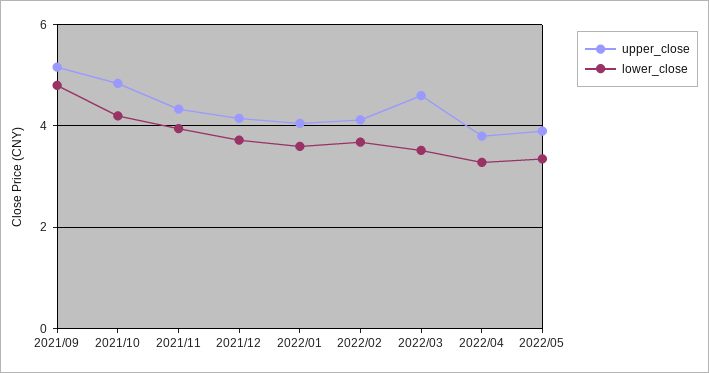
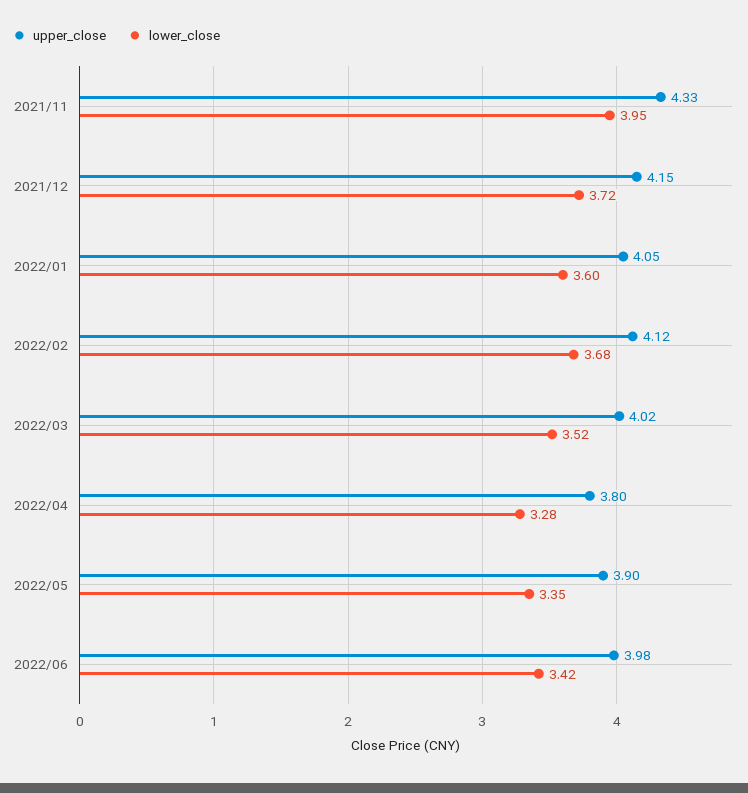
upper_close, 2021/09: 5.2 -> none
lower_close, 2021/09: 4.8 -> none
upper_close, 2021/10: 4.8 -> none
lower_close, 2021/10: 4.2 -> none
upper_close, 2022/03: 4.6 -> 4.02
upper_close, 2022/06: none -> 3.98
lower_close, 2022/06: none -> 3.42

